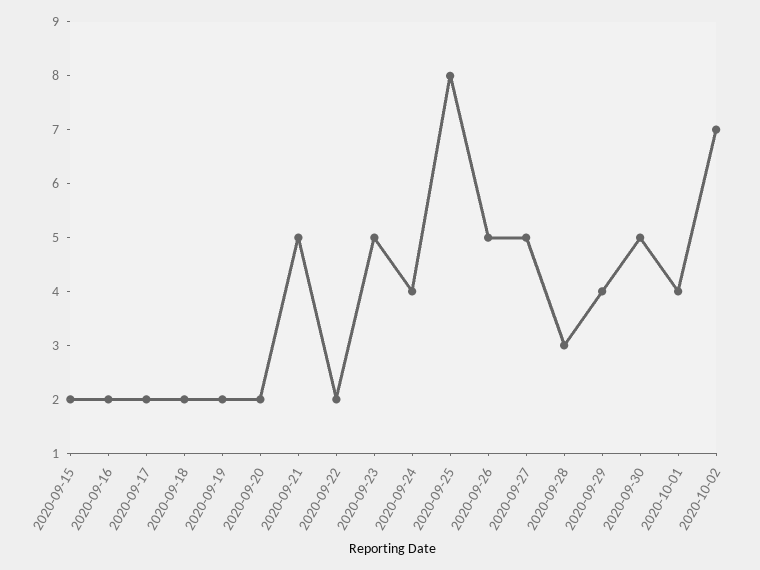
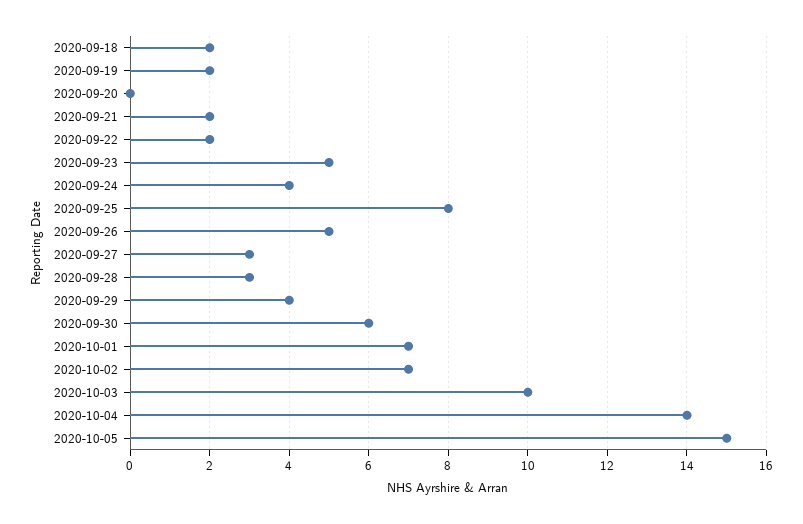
2020-09-15: 2 -> none
2020-09-16: 2 -> none
2020-09-17: 2 -> none
2020-09-20: 2 -> 0
2020-09-21: 5 -> 2
2020-09-27: 5 -> 3
2020-09-30: 5 -> 6
2020-10-01: 4 -> 7
2020-10-03: none -> 10
2020-10-04: none -> 14
2020-10-05: none -> 15

